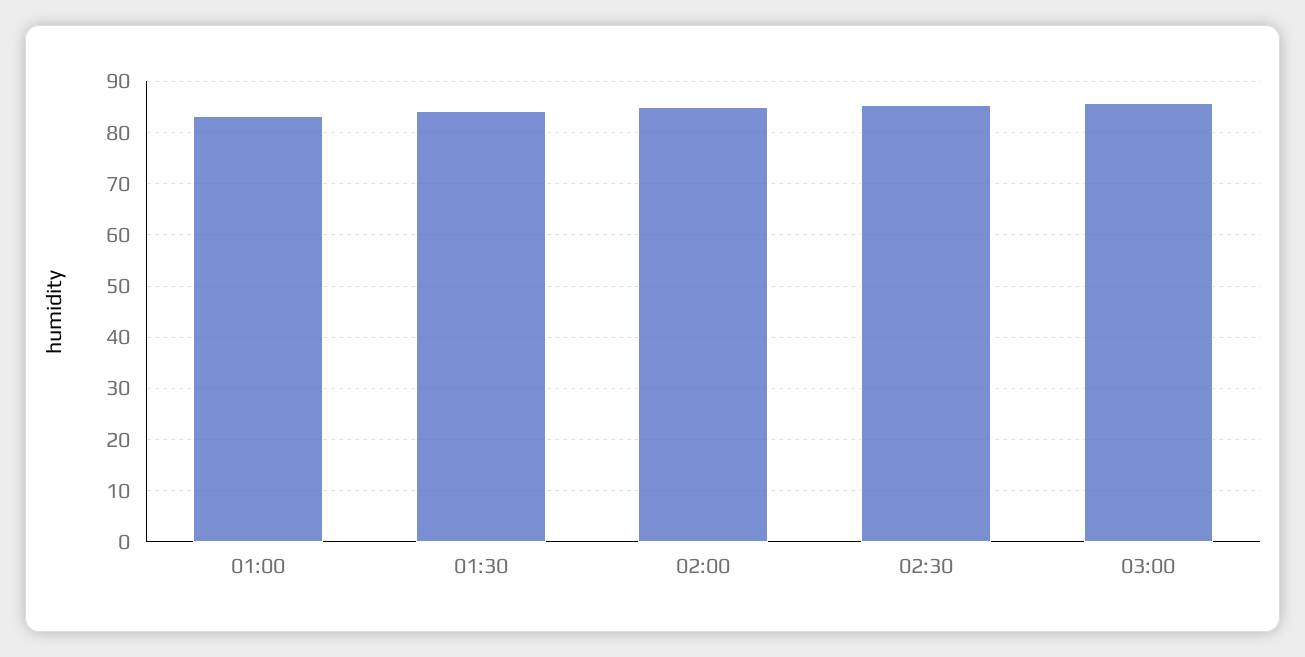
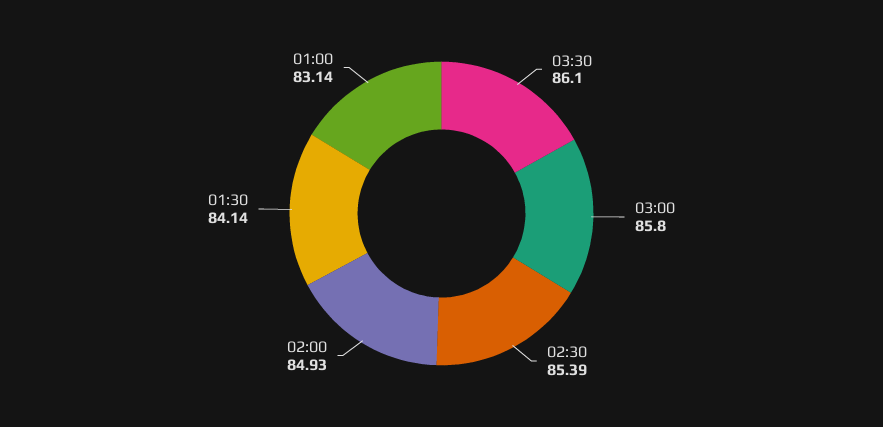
03:30: none -> 86.1

